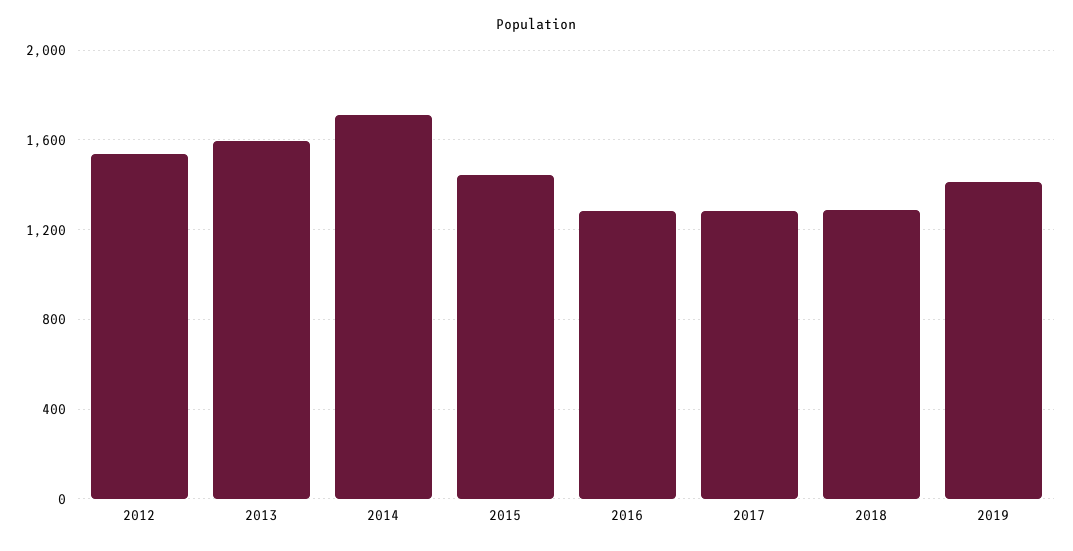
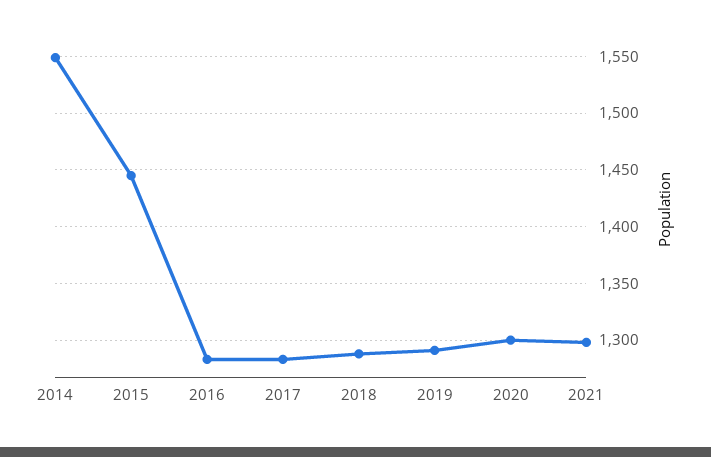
2012: 1550 -> none
2013: 1600 -> none
2014: 1700 -> 1550
2019: 1400 -> 1290
2020: none -> 1300
2021: none -> 1300

